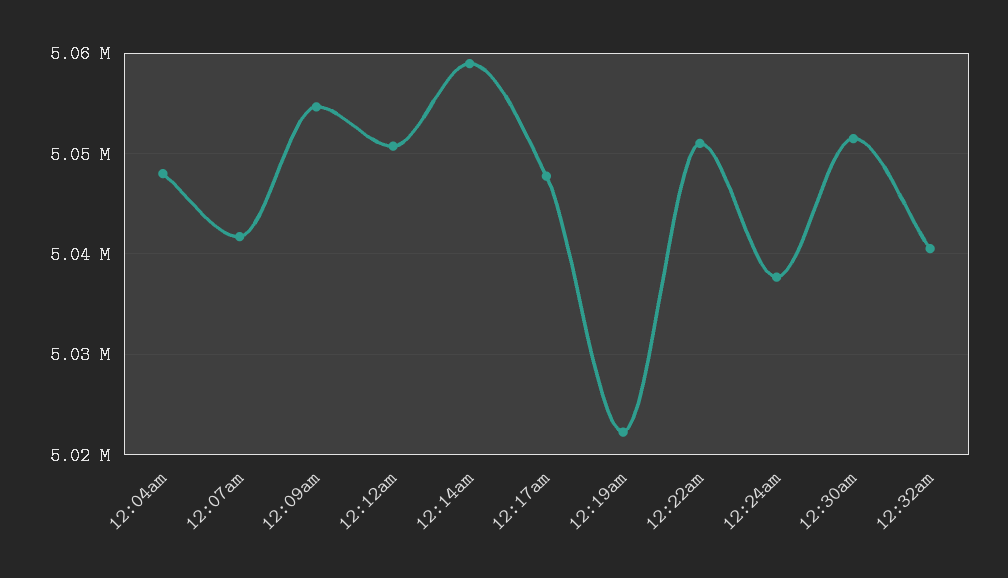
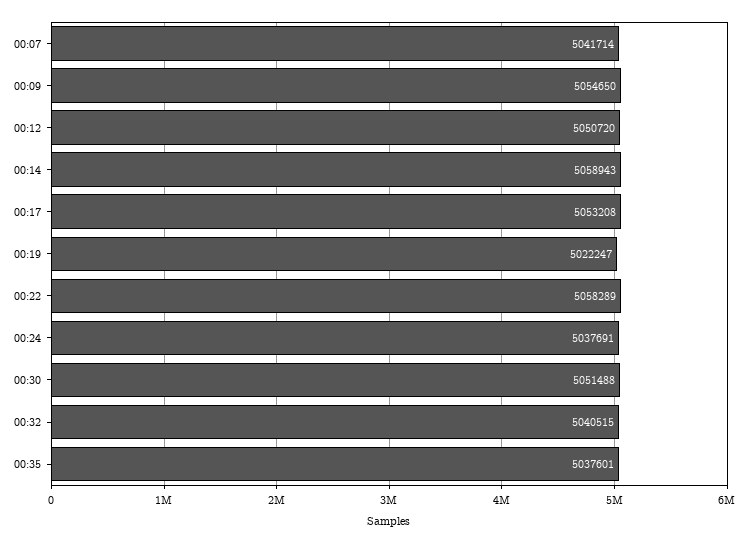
12:04am: 5048000 -> none
12:17am: 5048000 -> 5053208
12:22am: 5051000 -> 5058289
00:35: none -> 5037601

